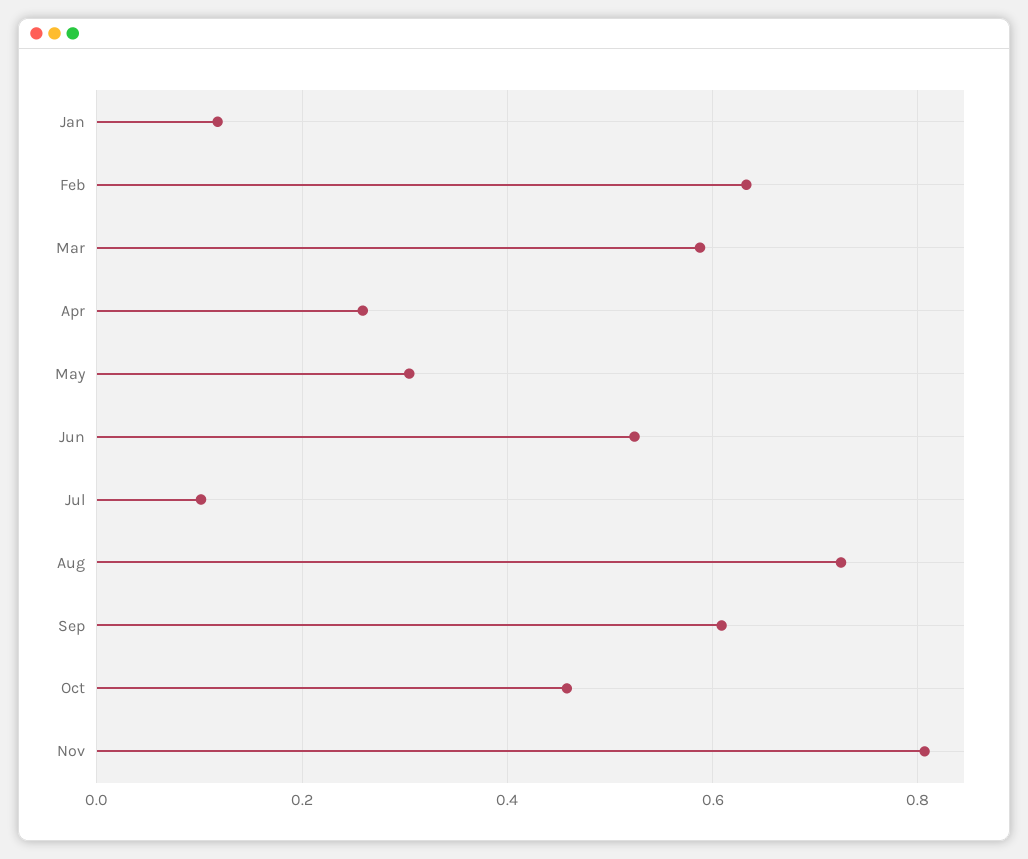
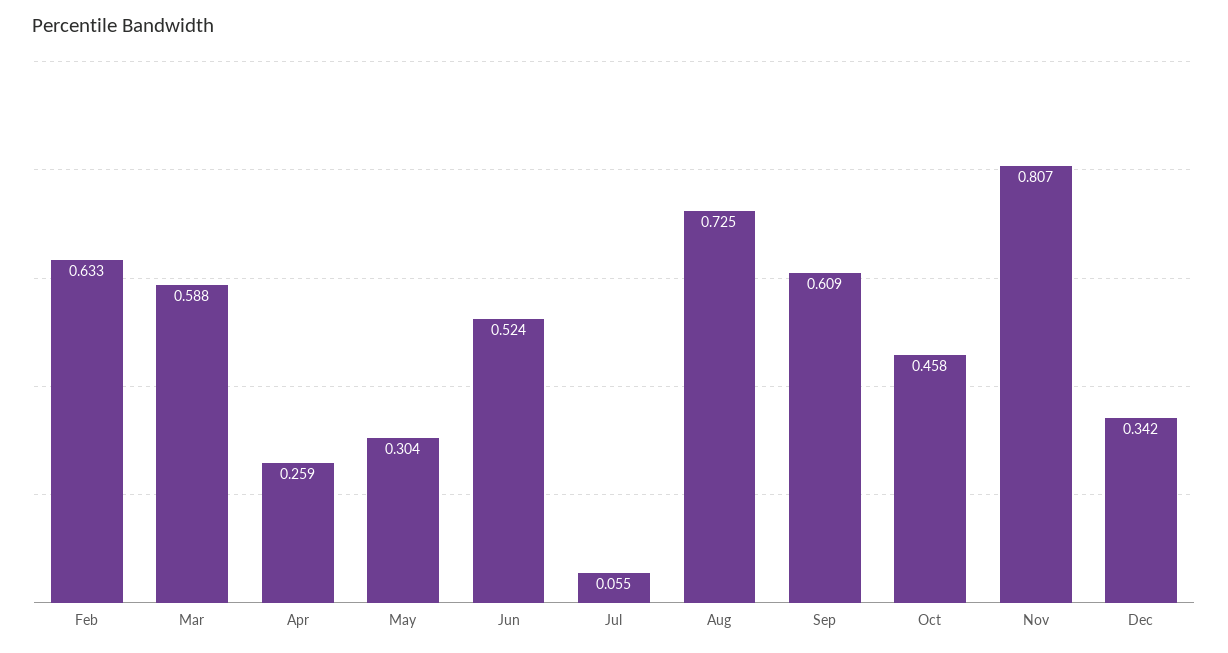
Jan: 0.12 -> none
Jul: 0.1 -> 0.055
Dec: none -> 0.342

